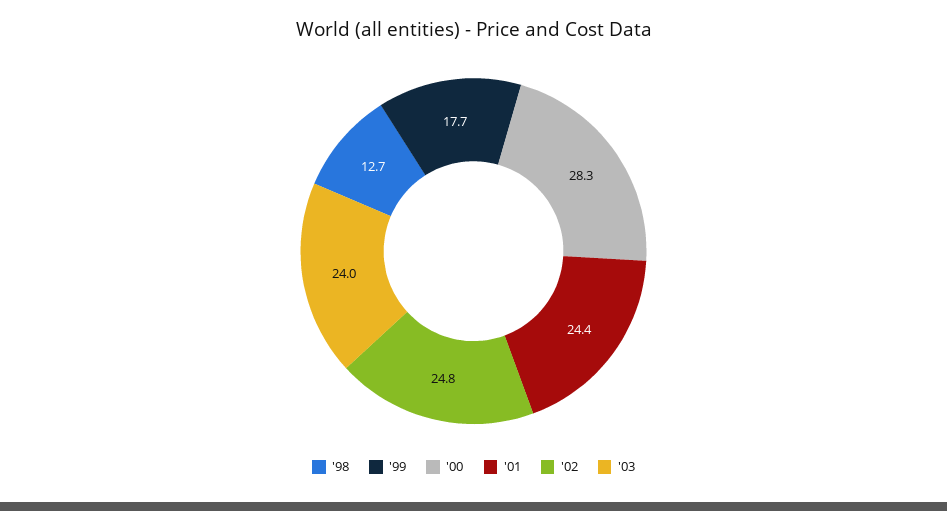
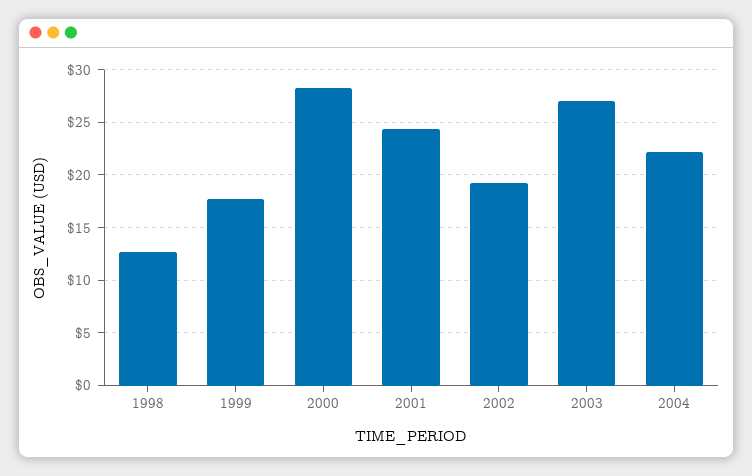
'02: 24.8 -> 19
'03: 24 -> 27
2004: none -> 22

